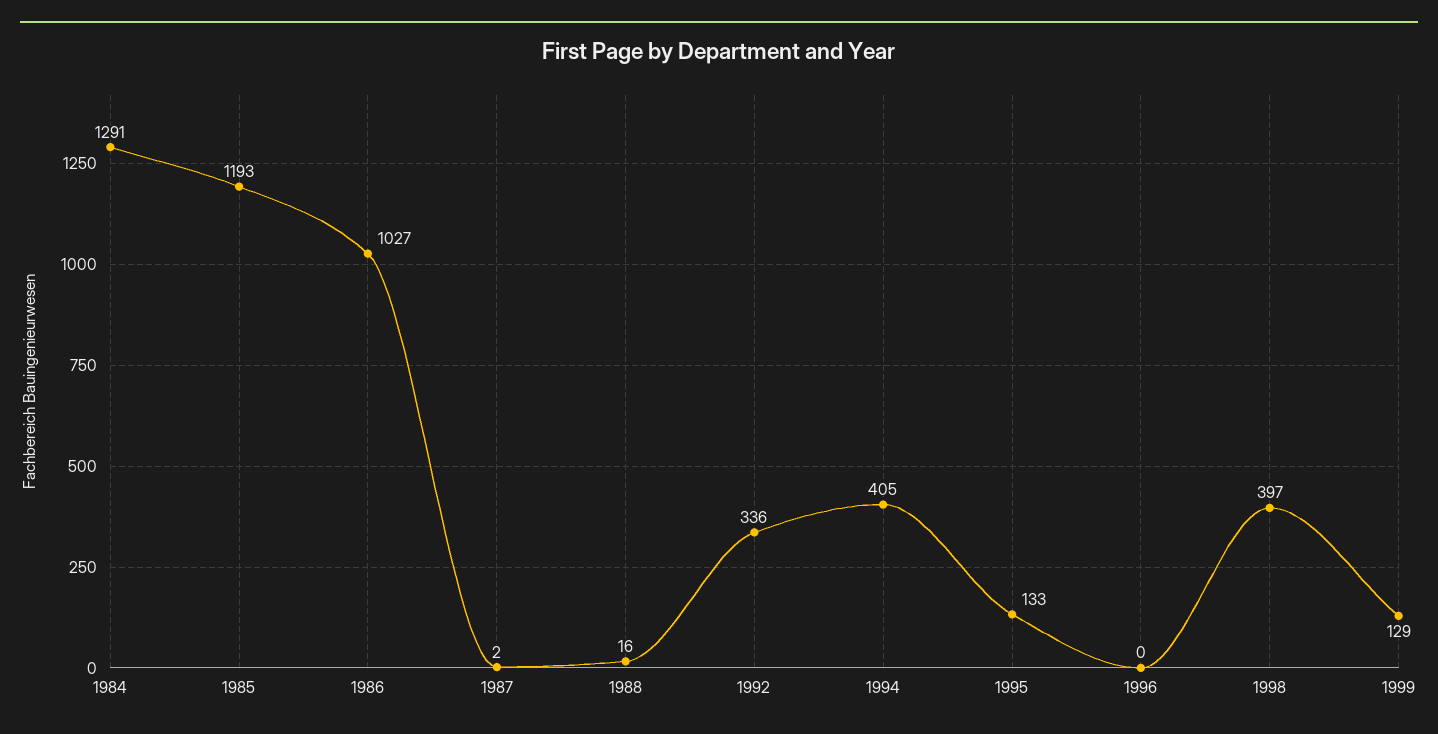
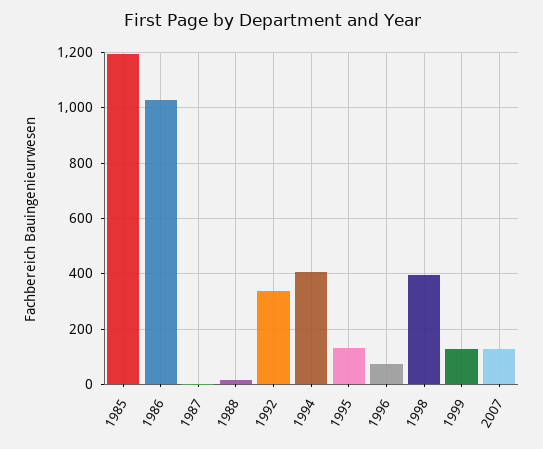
1984: 1291 -> none
1996: 0 -> 75
2007: none -> 125

